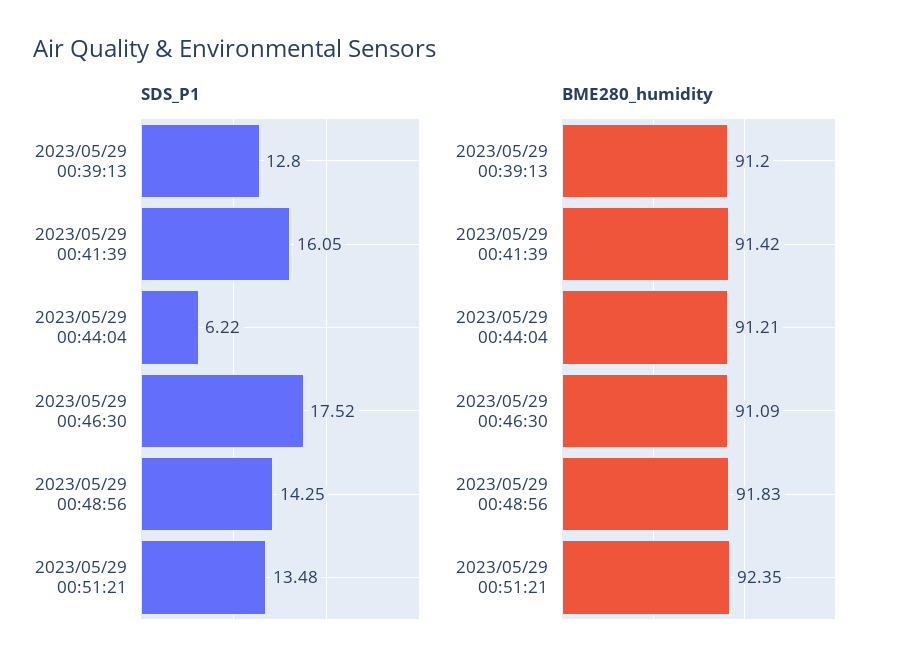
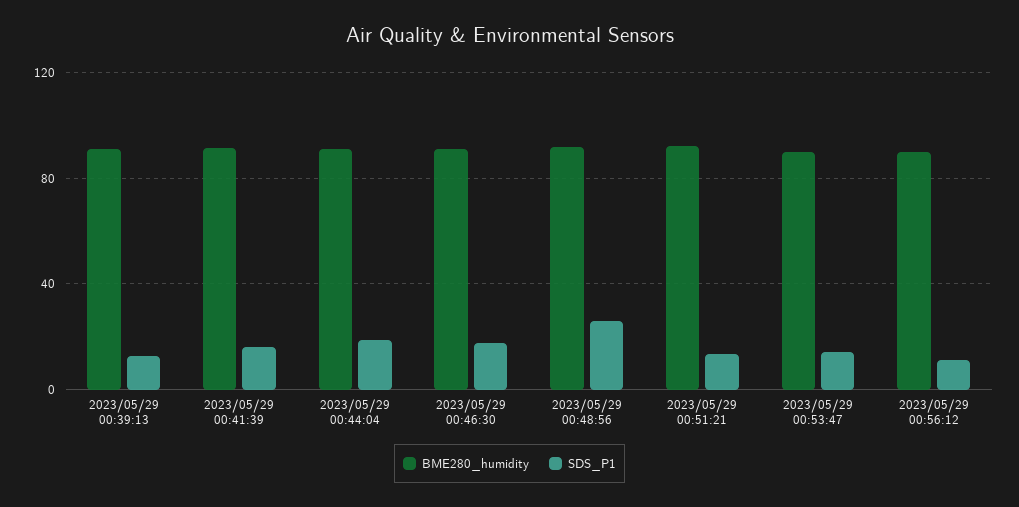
SDS_P1, 2023/05/29 00:44:04: 6.22 -> 20
SDS_P1, 2023/05/29 00:48:56: 14.25 -> 25
BME280_humidity, 2023/05/29 00:53:47: none -> 90
SDS_P1, 2023/05/29 00:53:47: none -> 15
BME280_humidity, 2023/05/29 00:56:12: none -> 90
SDS_P1, 2023/05/29 00:56:12: none -> 10

